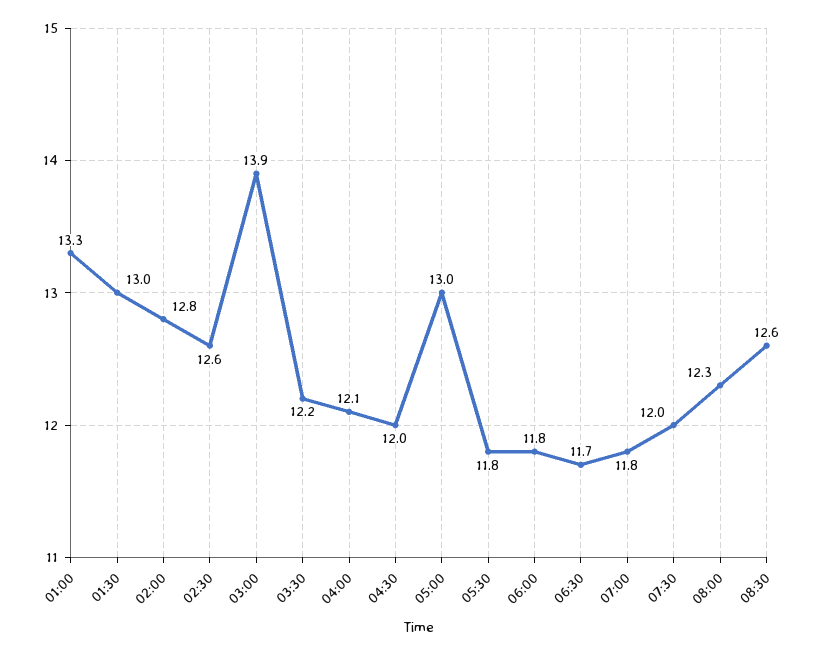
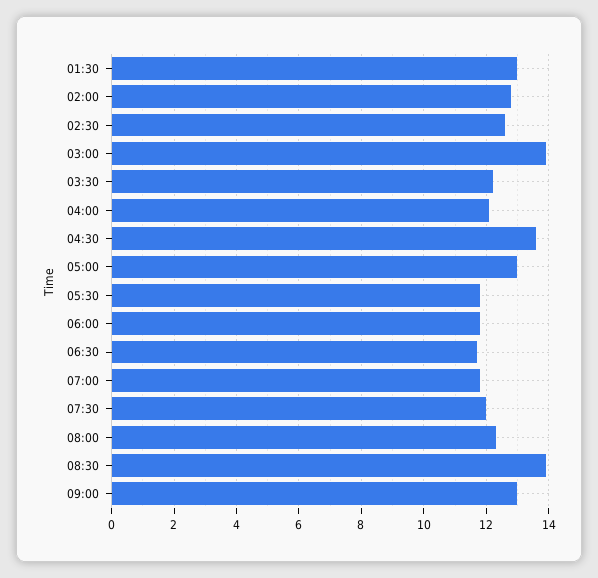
01:00: 13.3 -> none
04:30: 12 -> 13.5
08:30: 12.6 -> 14
09:00: none -> 13

